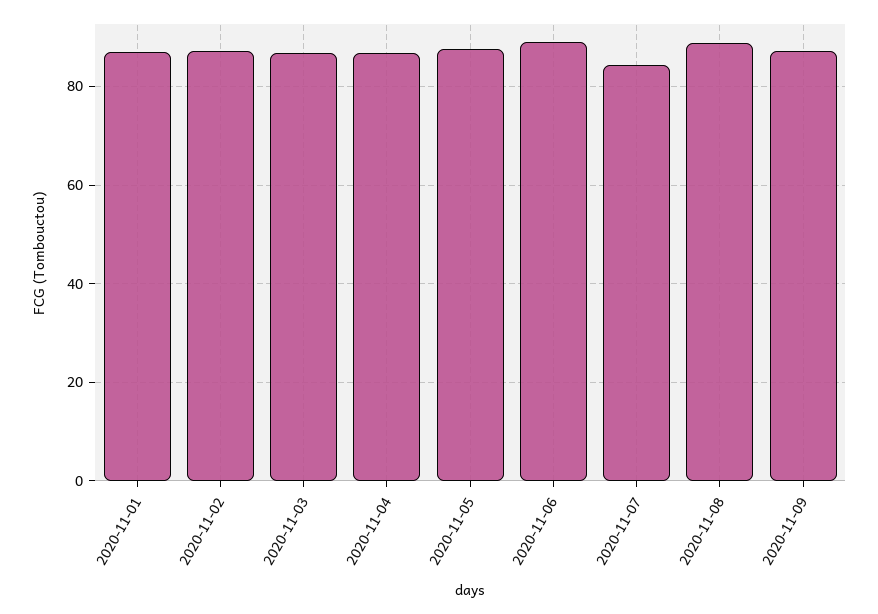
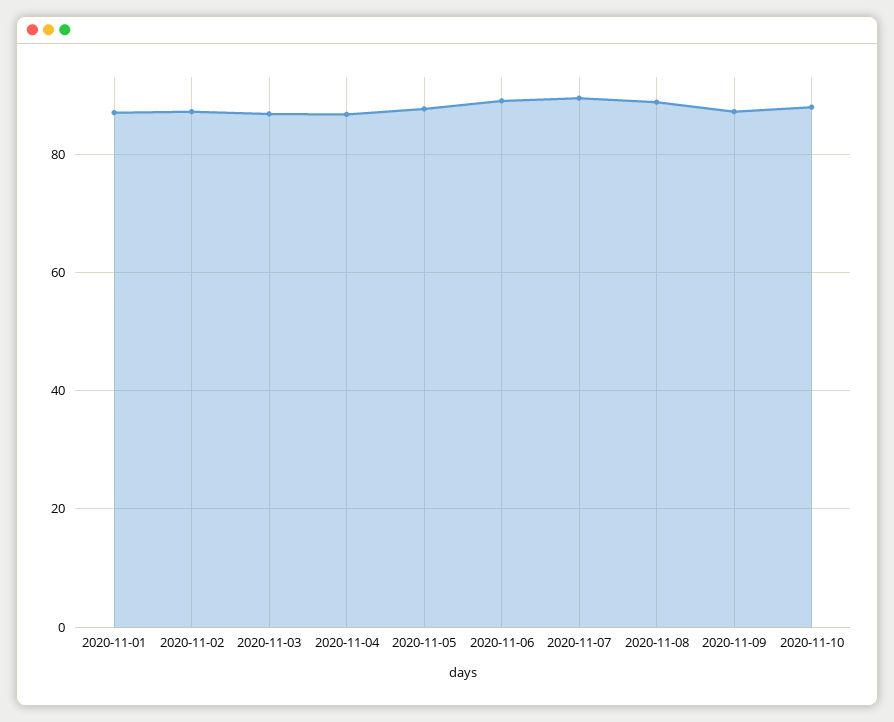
2020-11-07: 84 -> 90
2020-11-10: none -> 88

